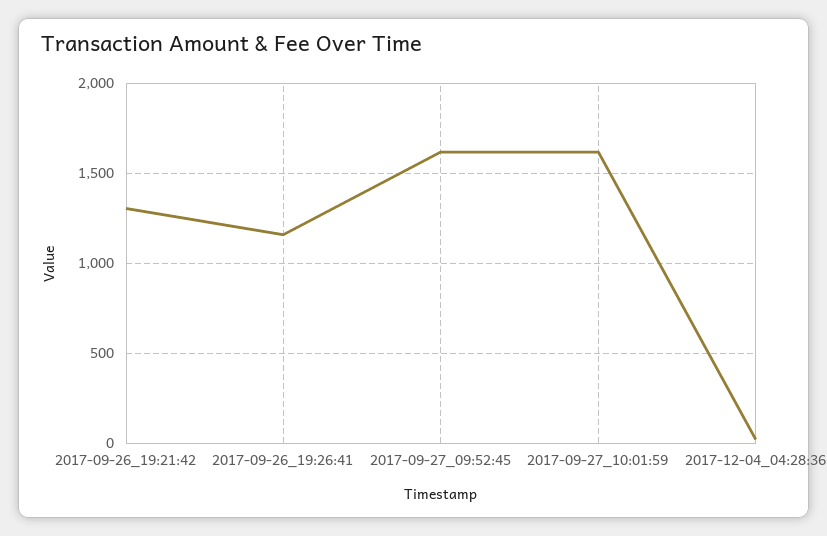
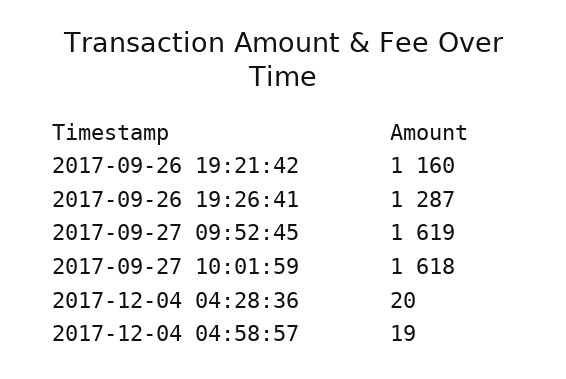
2017-09-26_19:21:42: 1300 -> 1160
2017-09-26_19:26:41: 1150 -> 1287
2017-12-04 04:58:57: none -> 19

